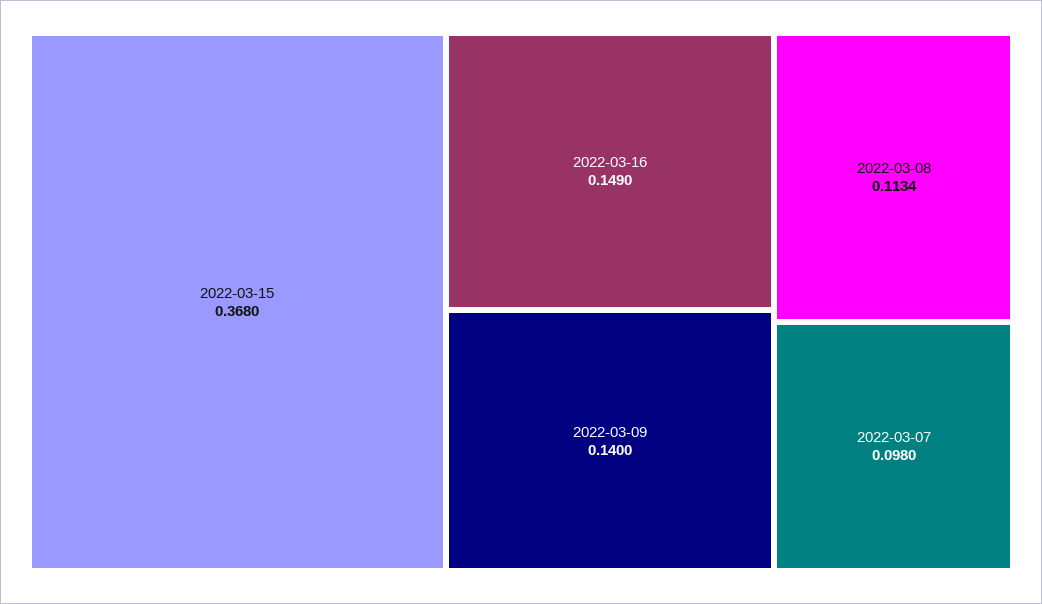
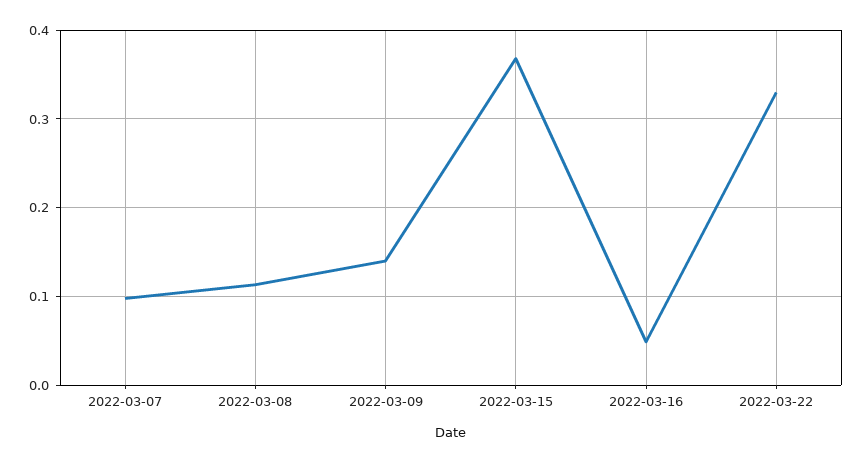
2022-03-16: 0.149 -> 0.05
2022-03-22: none -> 0.33

